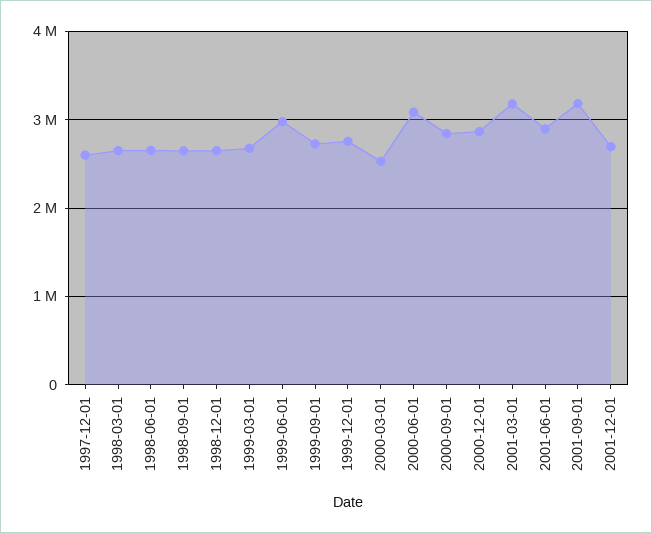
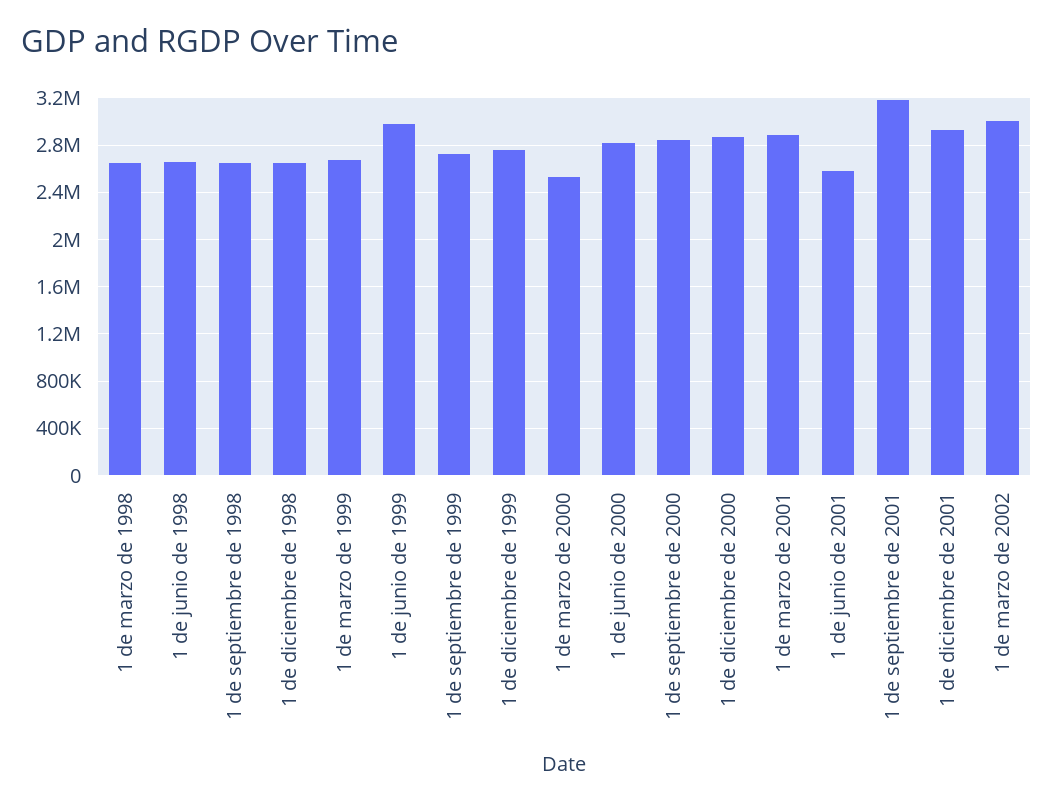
1997-12-01: 2600000 -> none
2000-06-01: 3100000 -> 2800000
2001-03-01: 3200000 -> 2900000
2001-06-01: 2900000 -> 2600000
2001-12-01: 2700000 -> 2900000
1 de marzo de 2002: none -> 3000000

